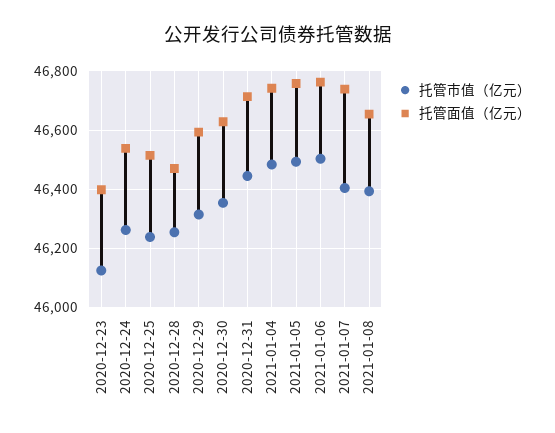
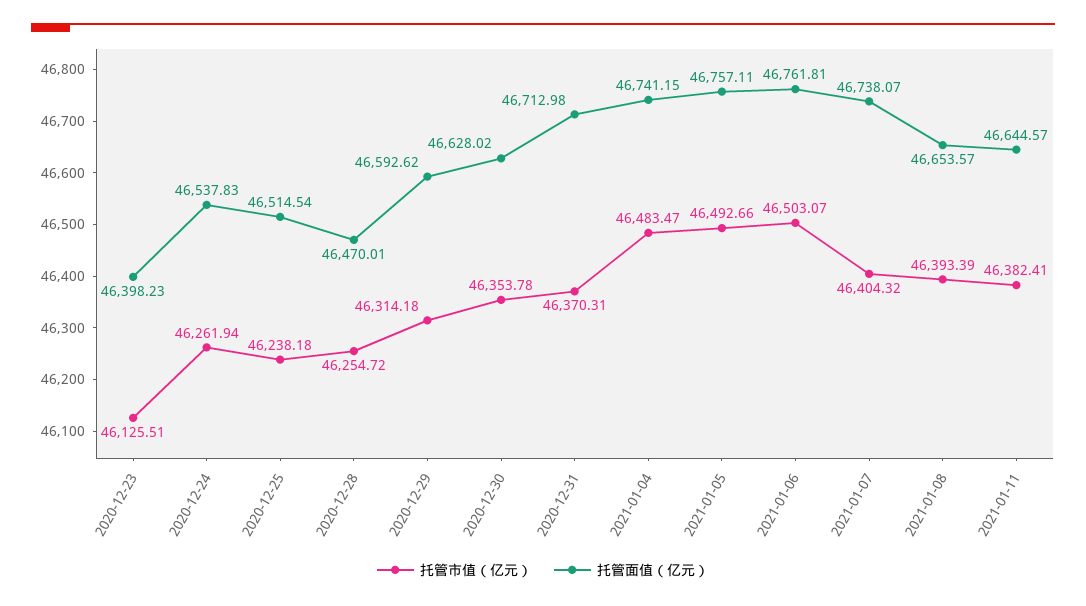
托管市值（亿元）, 2020-12-31: 46450 -> 46370.31
托管市值（亿元）, 2021-01-11: none -> 46382.41
托管面值（亿元）, 2021-01-11: none -> 46644.57

